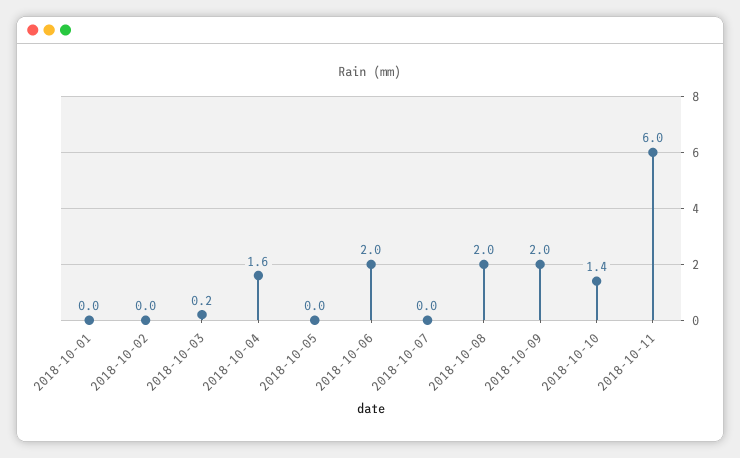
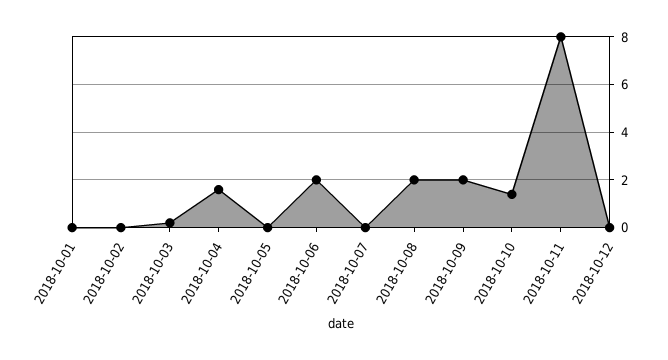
2018-10-11: 6 -> 8
2018-10-12: none -> 0

